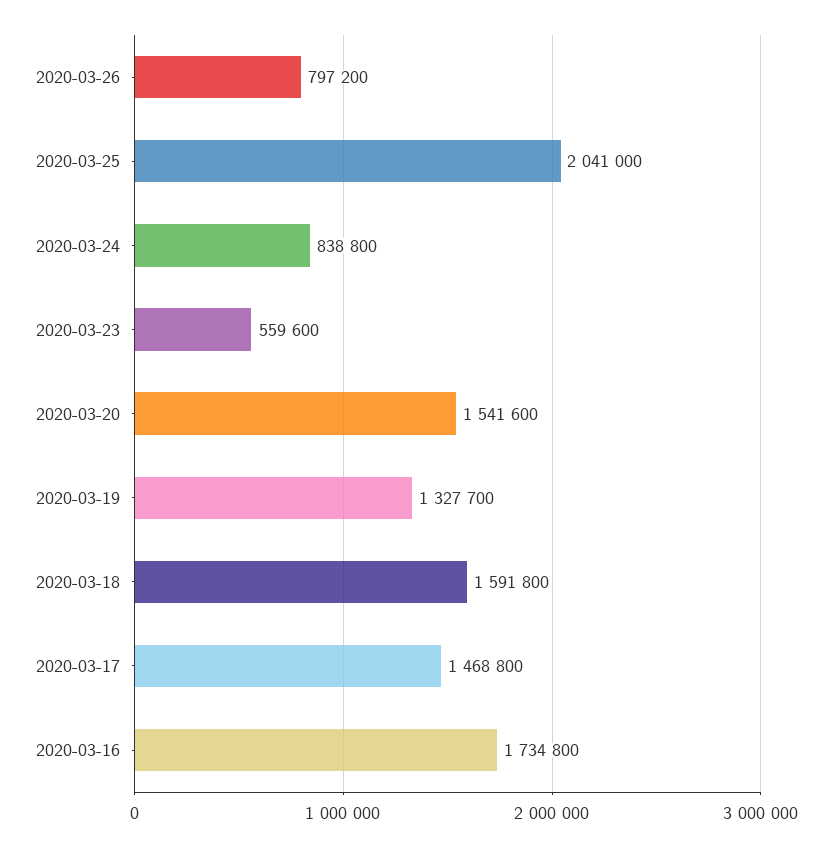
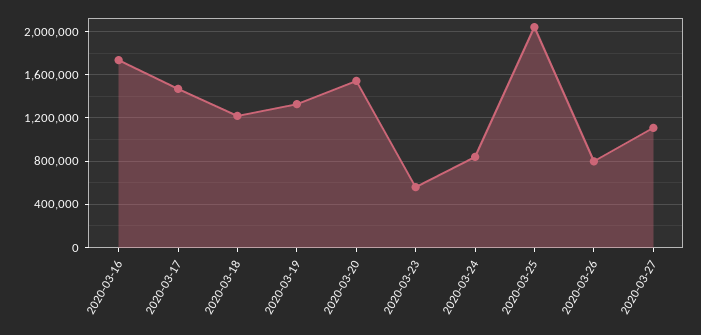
2020-03-18: 1591800 -> 1200000
2020-03-27: none -> 1100000

